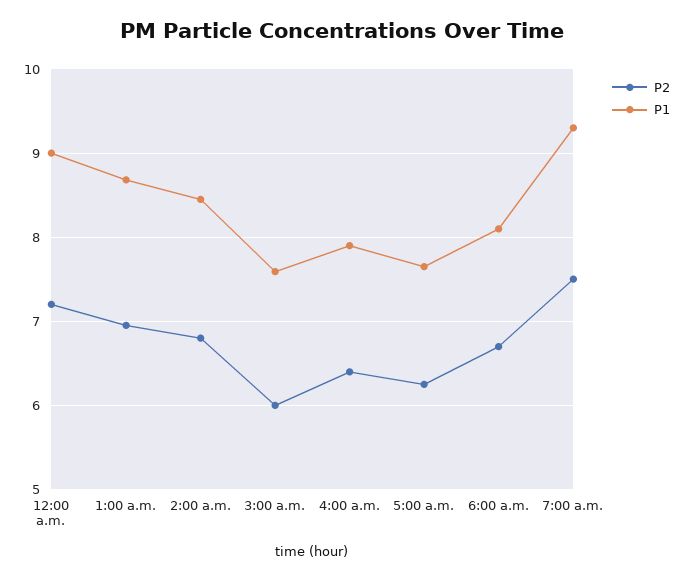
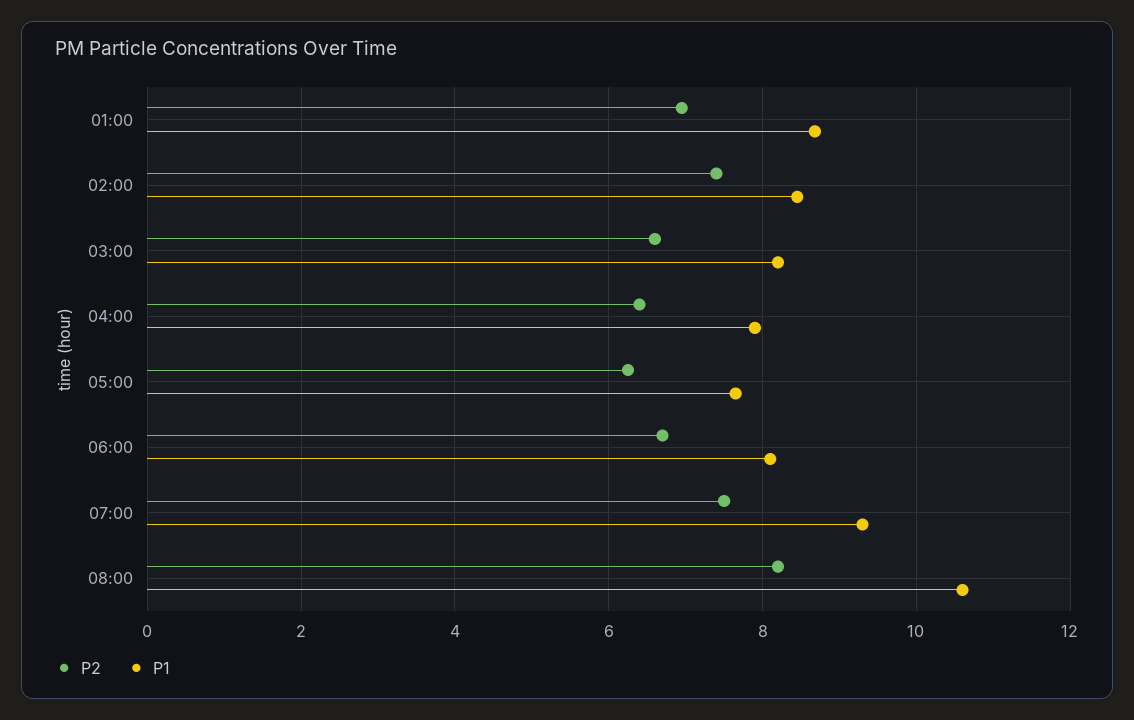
P2, 12:00 a.m.: 7.2 -> none
P1, 12:00 a.m.: 9 -> none
P2, 2:00 a.m.: 6.8 -> 7.4
P2, 3:00 a.m.: 6 -> 6.6
P1, 3:00 a.m.: 7.6 -> 8.2
P2, 08:00: none -> 8.2
P1, 08:00: none -> 10.6

